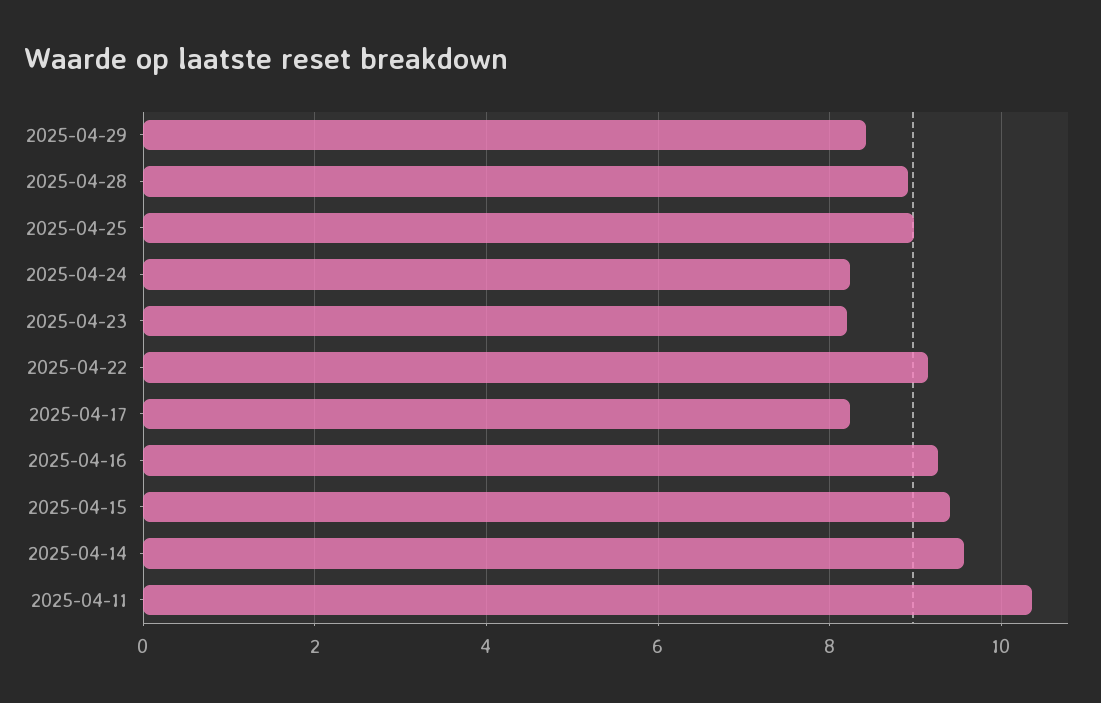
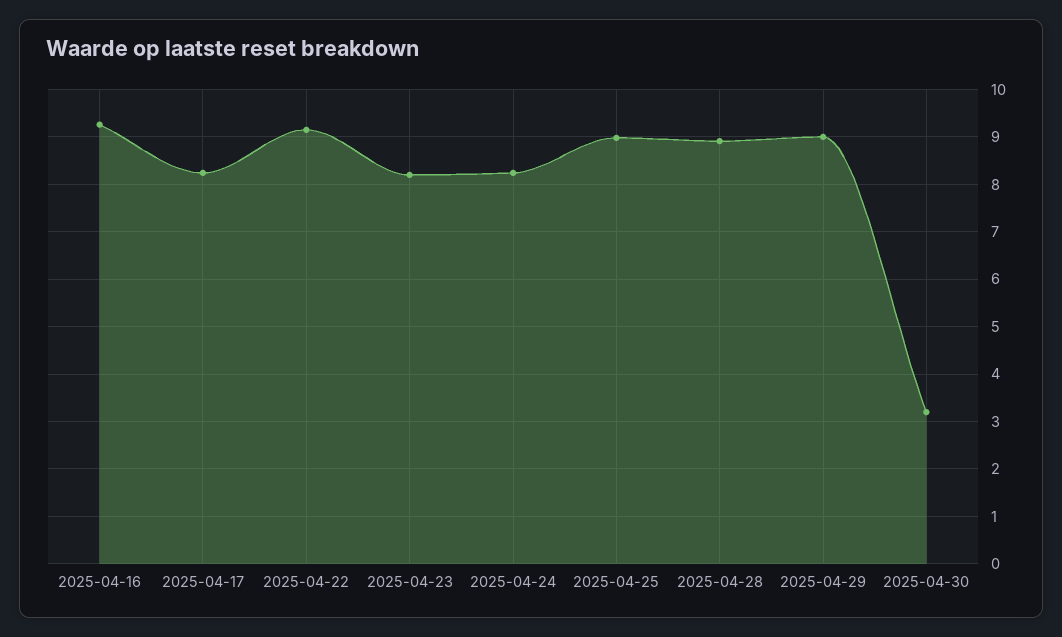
2025-04-29: 8.4 -> 9
2025-04-15: 9.4 -> none
2025-04-14: 9.6 -> none
2025-04-11: 10.4 -> none
2025-04-30: none -> 3.2

